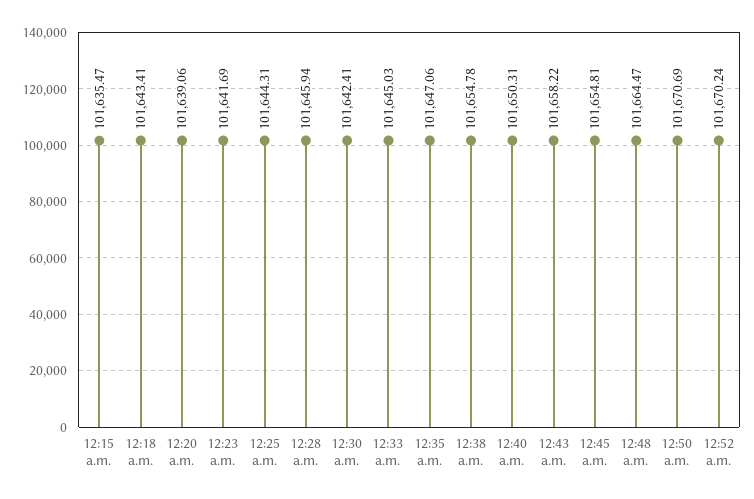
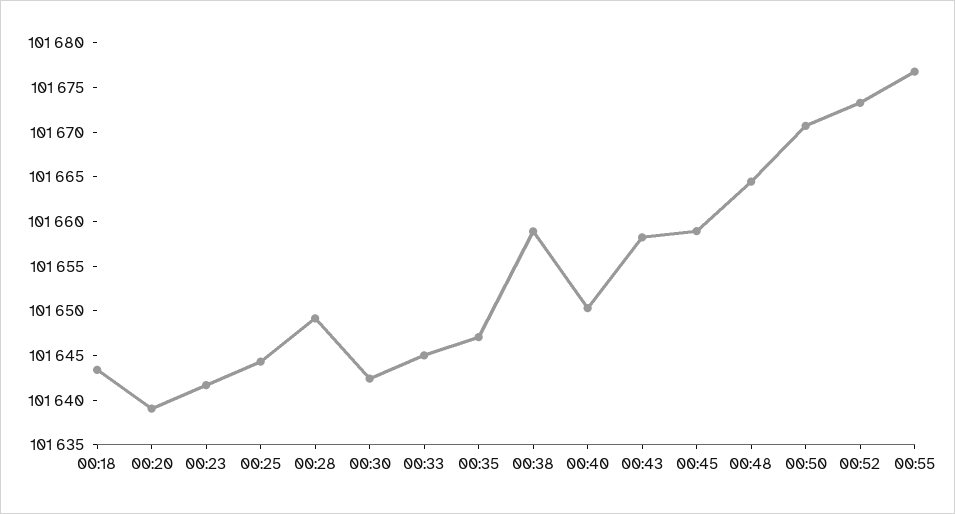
12:15 a.m.: 101635.47 -> none
12:28 a.m.: 101645.94 -> 101649
12:38 a.m.: 101654.78 -> 101659
12:45 a.m.: 101654.81 -> 101659
12:52 a.m.: 101670.24 -> 101673
00:55: none -> 101677

